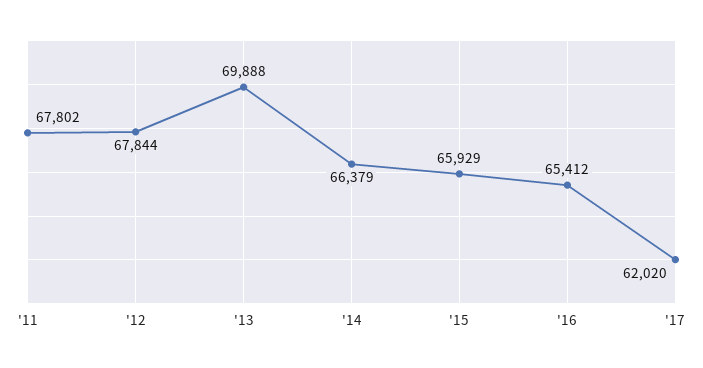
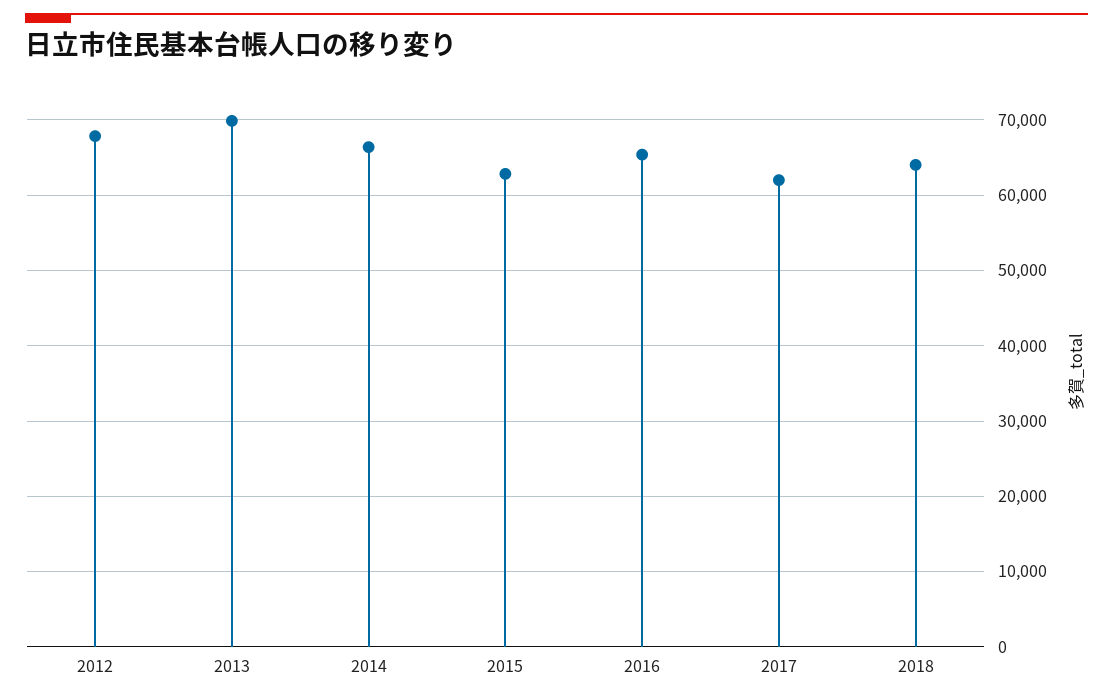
'11: 67802 -> none
'15: 65929 -> 63000
2018: none -> 64000

